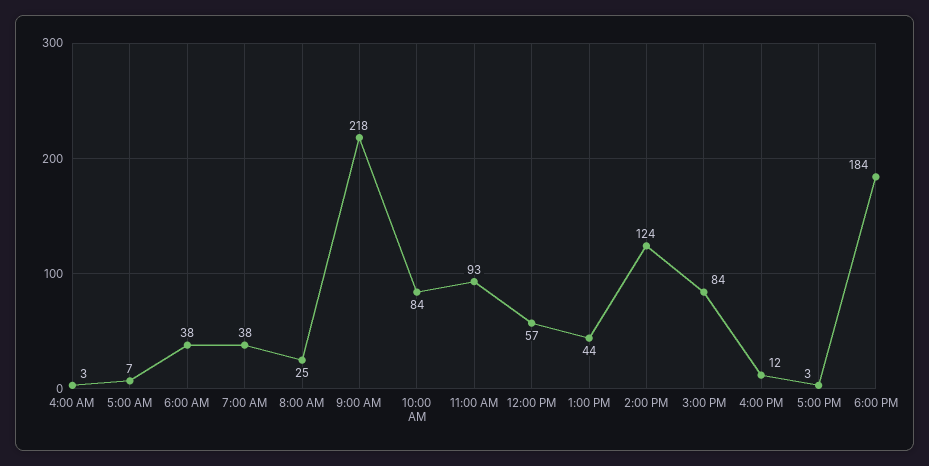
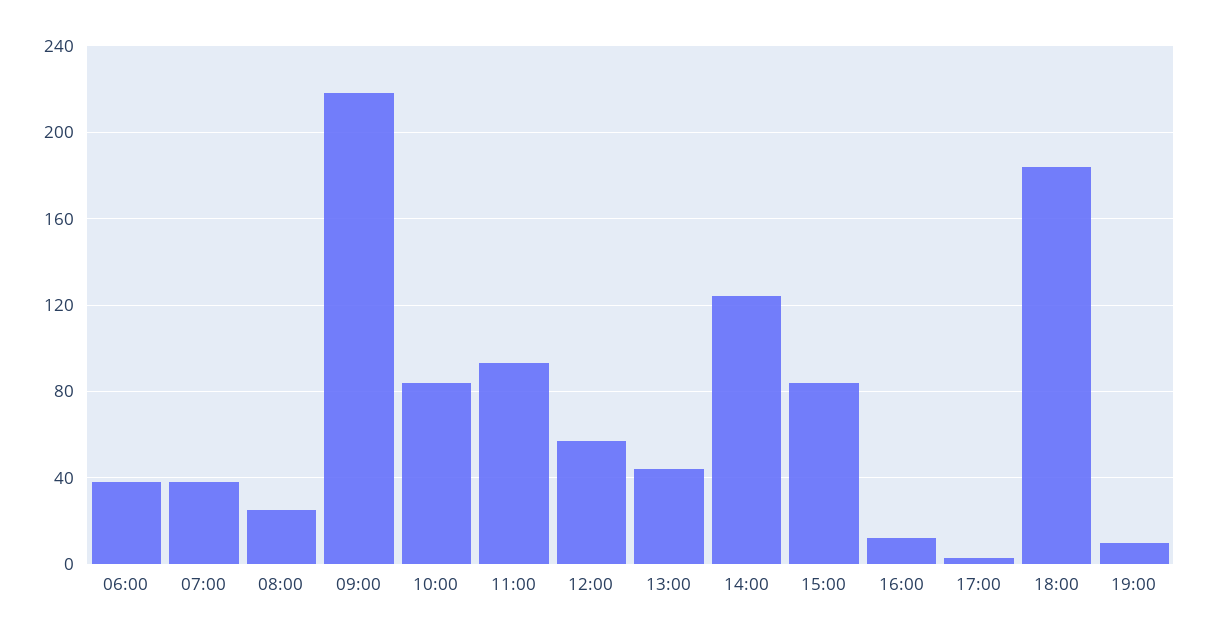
4:00 AM: 3 -> none
5:00 AM: 7 -> none
19:00: none -> 10

